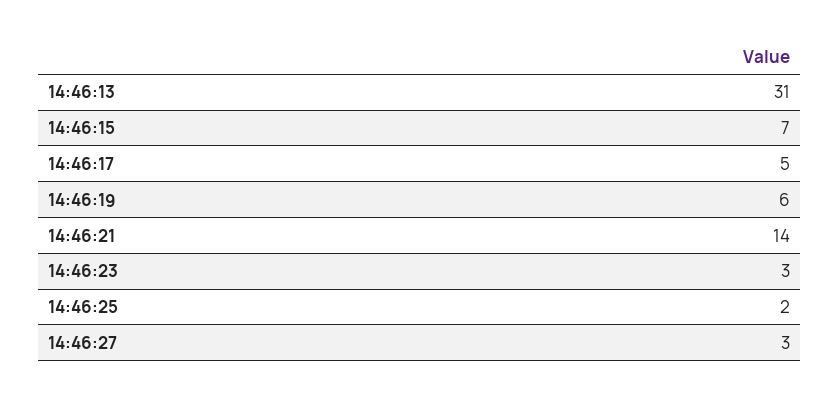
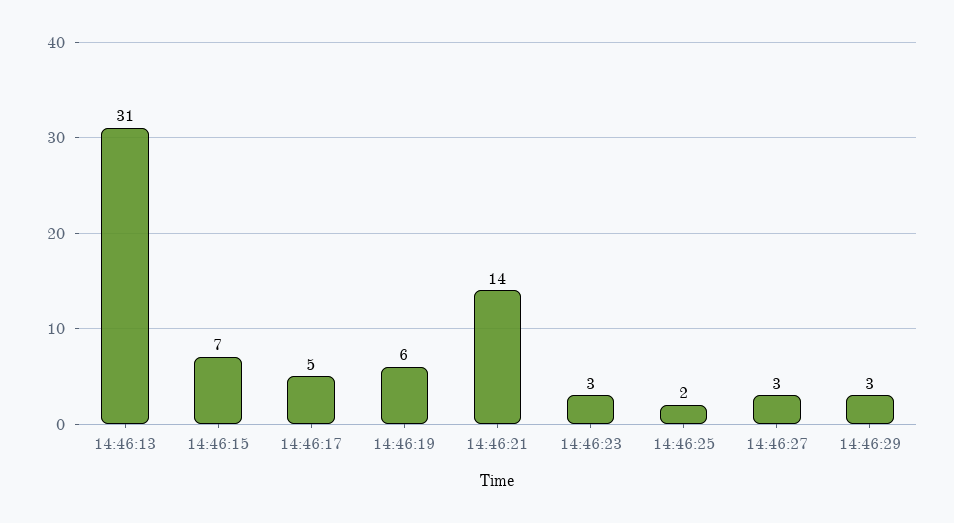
14:46:29: none -> 3

